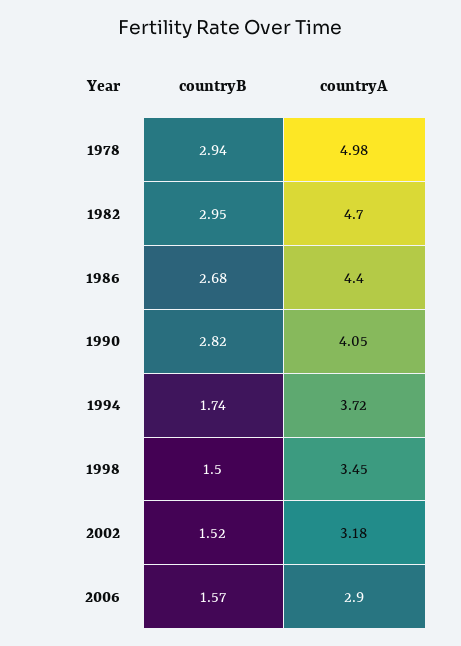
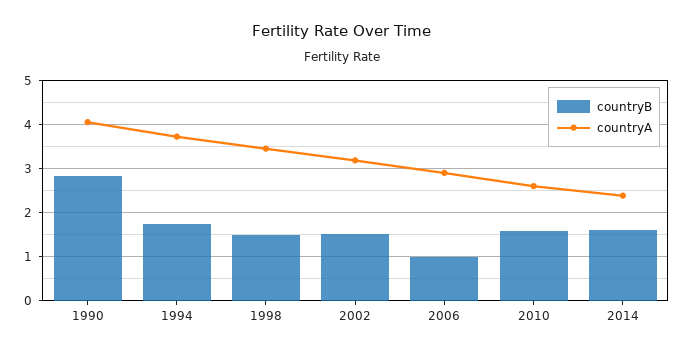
countryB, 1978: 2.94 -> none
countryA, 1978: 4.98 -> none
countryB, 1982: 2.95 -> none
countryA, 1982: 4.7 -> none
countryB, 1986: 2.68 -> none
countryA, 1986: 4.4 -> none
countryB, 2006: 1.57 -> 1
countryB, 2010: none -> 1.6
countryA, 2010: none -> 2.6
countryB, 2014: none -> 1.6
countryA, 2014: none -> 2.4

